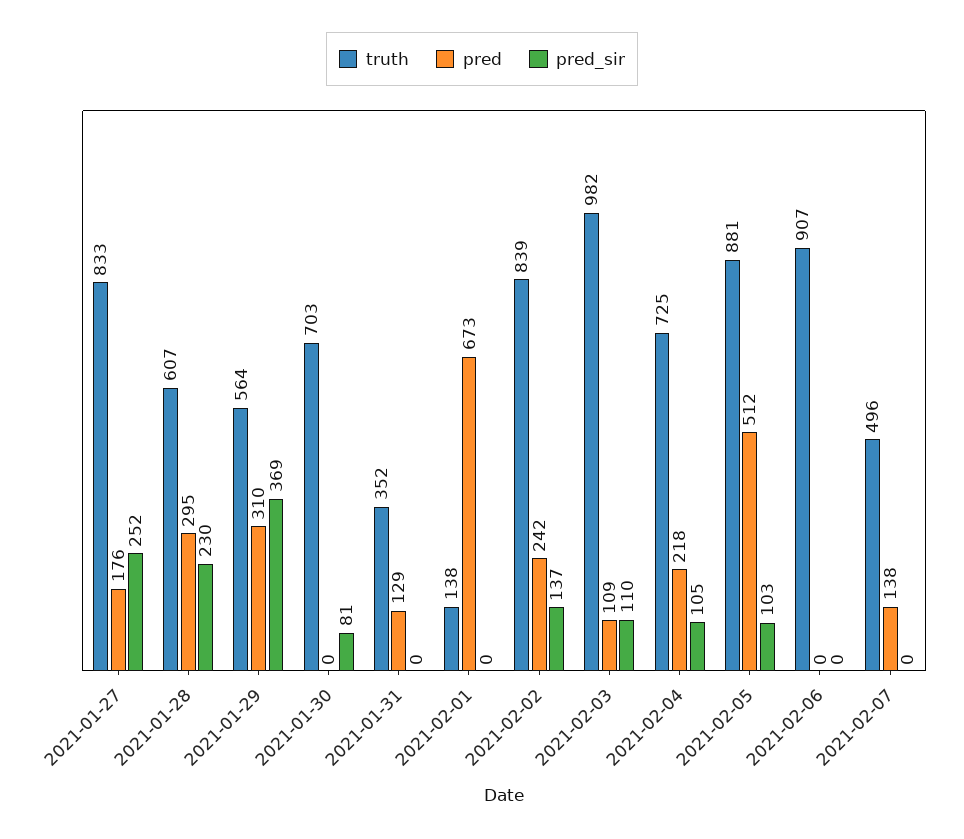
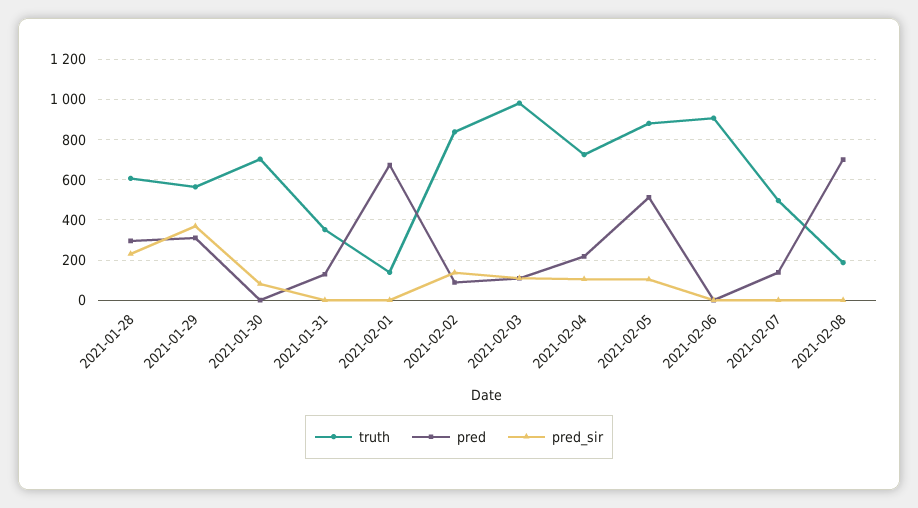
truth, 2021-01-27: 833 -> none
pred, 2021-01-27: 176 -> none
pred_sir, 2021-01-27: 252 -> none
pred, 2021-02-02: 242 -> 100
truth, 2021-02-08: none -> 200
pred, 2021-02-08: none -> 700
pred_sir, 2021-02-08: none -> 0

